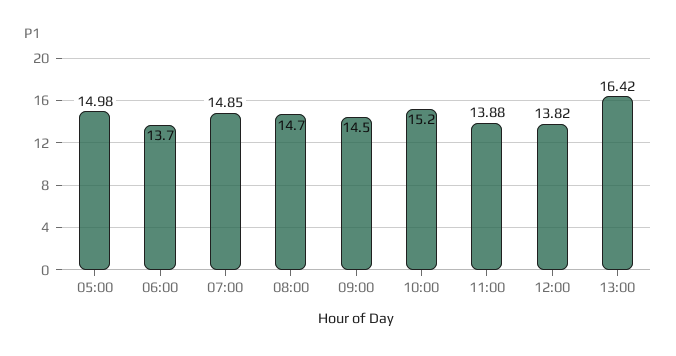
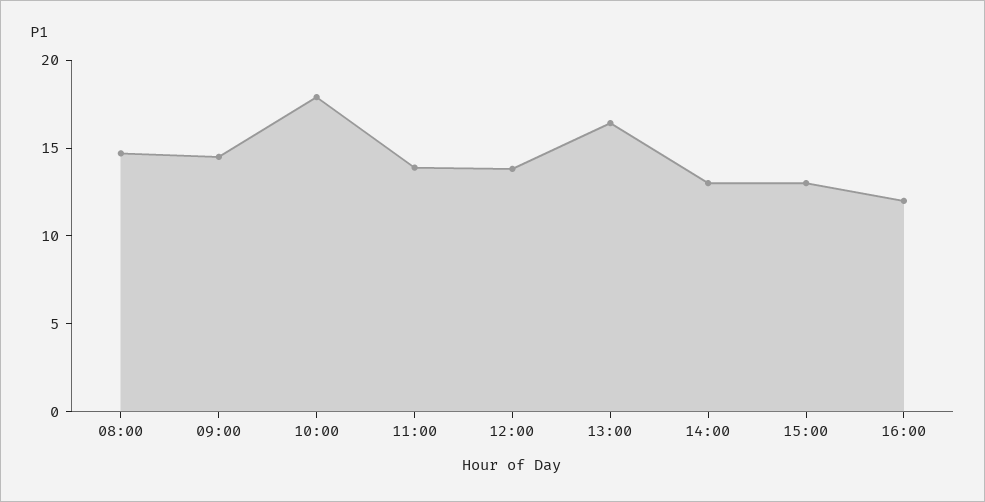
05:00: 14.98 -> none
06:00: 13.7 -> none
07:00: 14.85 -> none
10:00: 15.2 -> 18
14:00: none -> 13
15:00: none -> 13
16:00: none -> 12

